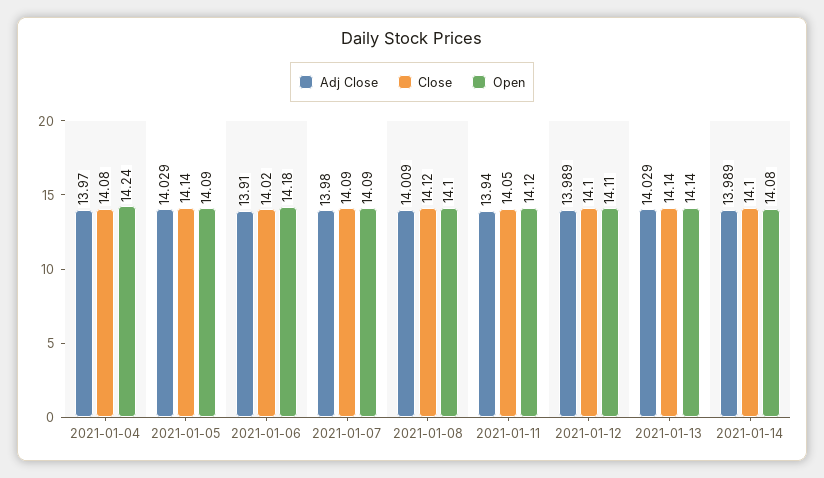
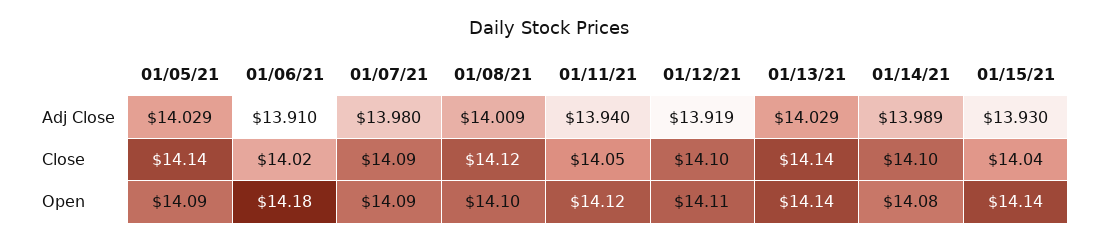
Adj Close, 2021-01-04: 13.97 -> none
Close, 2021-01-04: 14.08 -> none
Open, 2021-01-04: 14.24 -> none
Adj Close, 2021-01-12: 13.989 -> 13.919
Adj Close, 01/15/21: none -> 13.93
Close, 01/15/21: none -> 14.04
Open, 01/15/21: none -> 14.14

